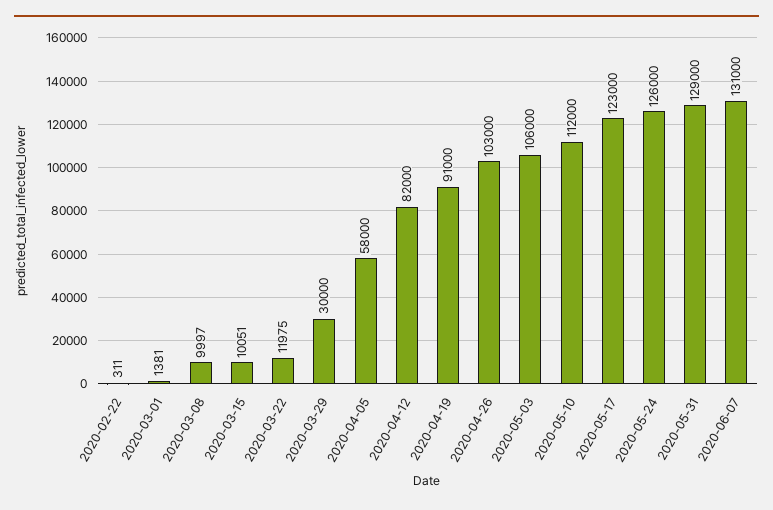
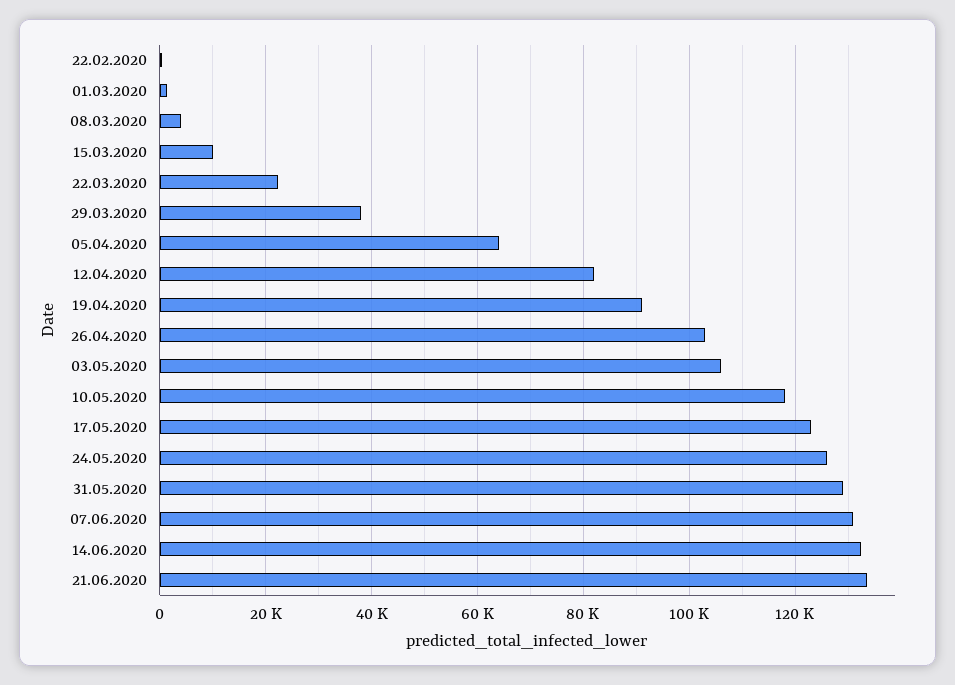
2020-03-08: 9997 -> 4000
2020-03-22: 11975 -> 22000
2020-03-29: 30000 -> 38000
2020-04-05: 58000 -> 64000
2020-05-10: 112000 -> 118000
14.06.2020: none -> 132000
21.06.2020: none -> 134000

